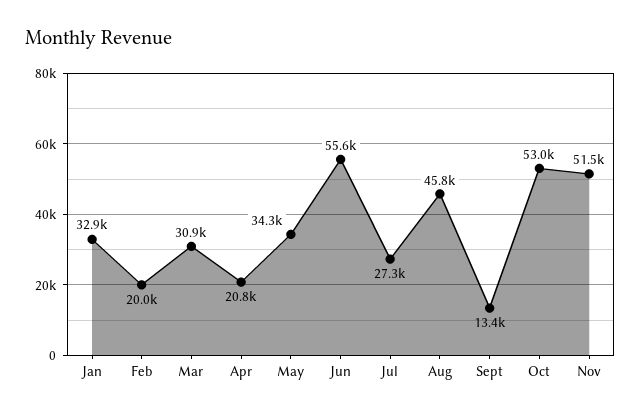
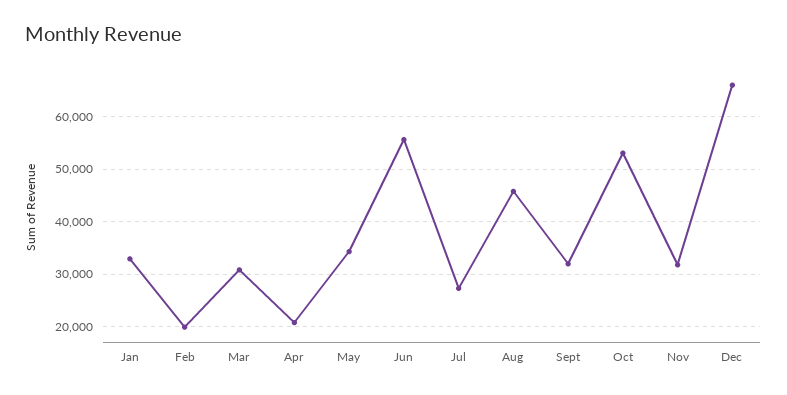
Sept: 13400 -> 32000
Nov: 51500 -> 32000
Dec: none -> 66000

